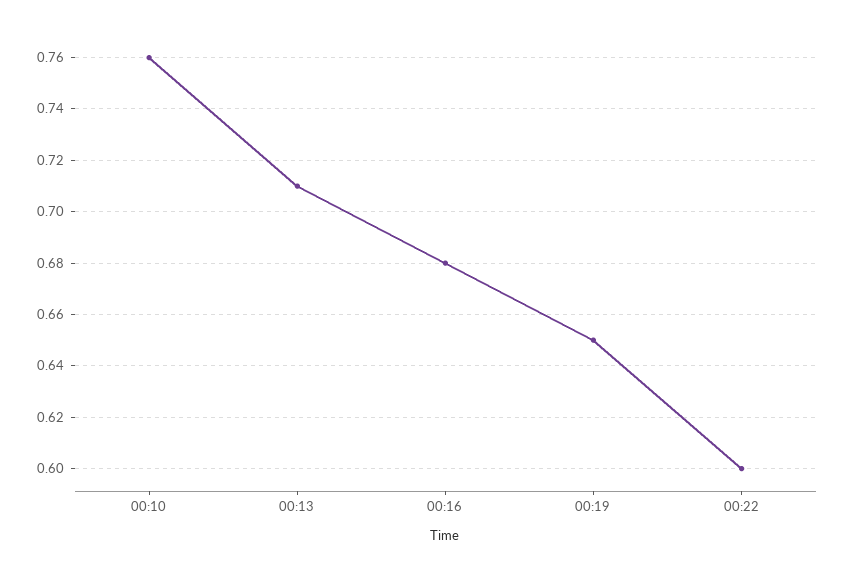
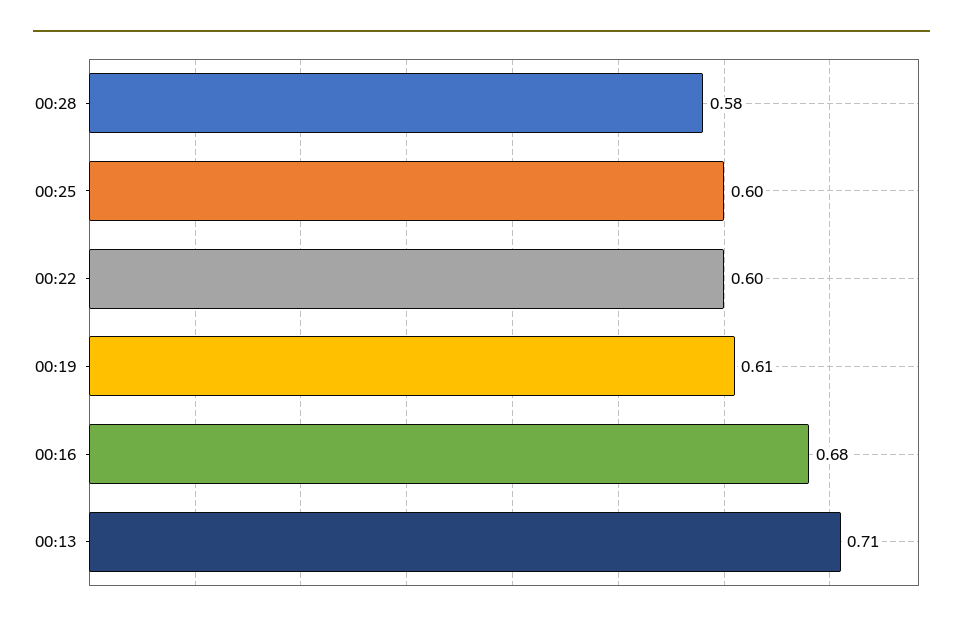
00:10: 0.76 -> none
00:19: 0.65 -> 0.61
00:28: none -> 0.58
00:25: none -> 0.6

